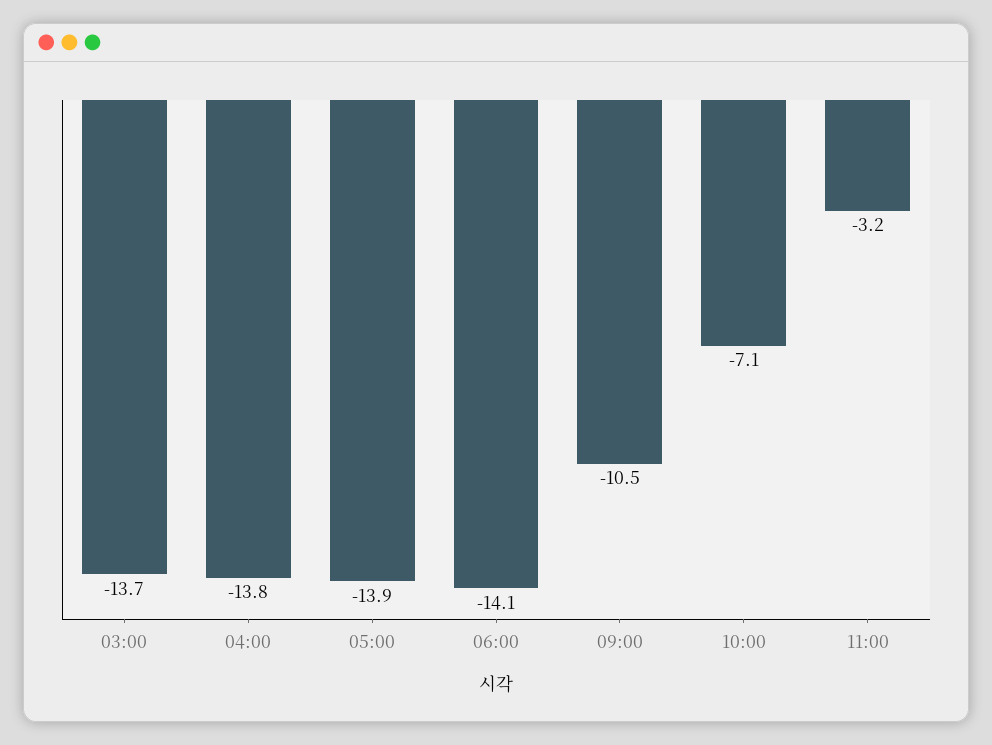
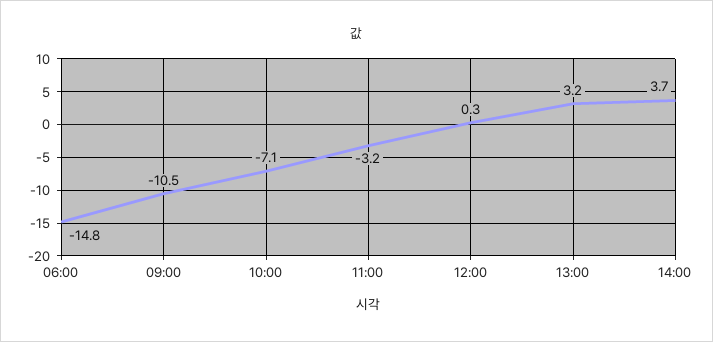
03:00: -13.7 -> none
04:00: -13.8 -> none
05:00: -13.9 -> none
06:00: -14.1 -> -14.8
12:00: none -> 0.3
13:00: none -> 3.2
14:00: none -> 3.7

